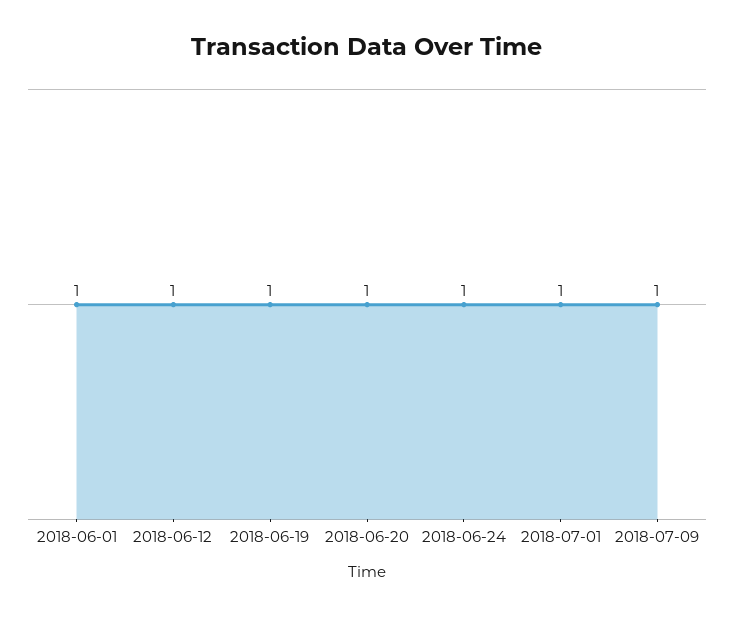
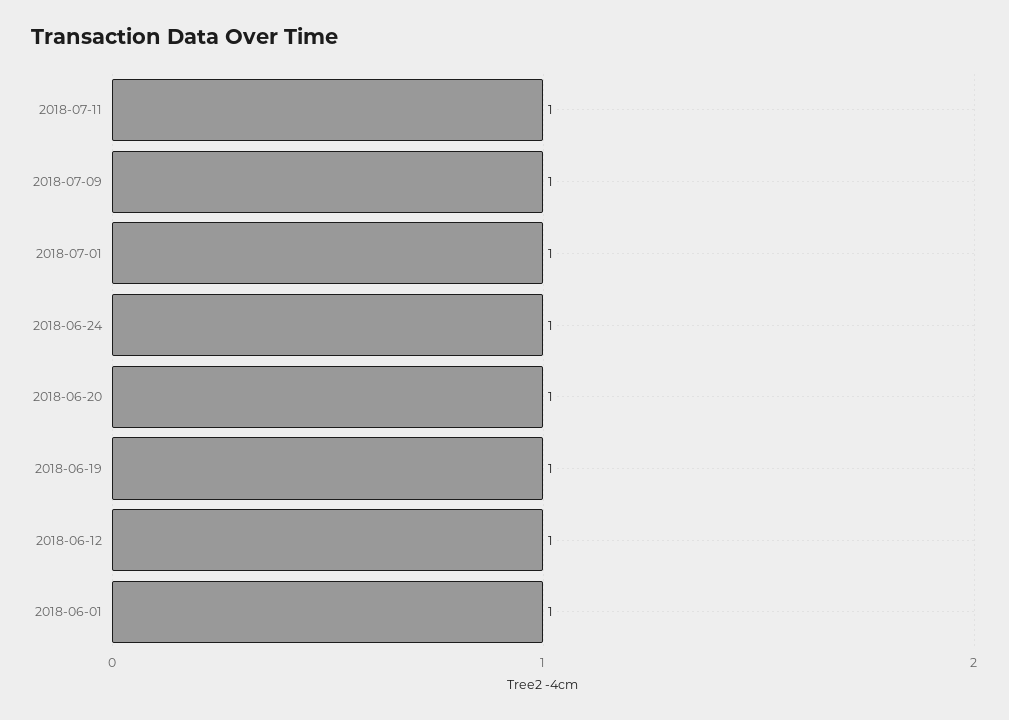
2018-07-11: none -> 1

